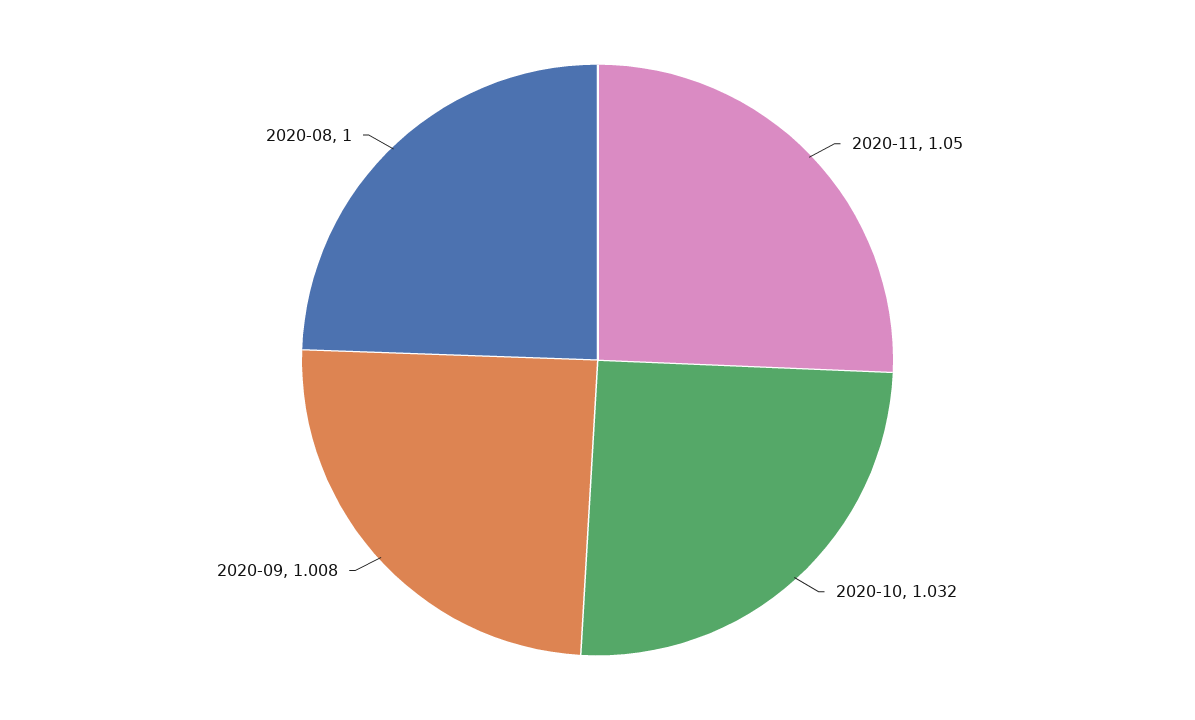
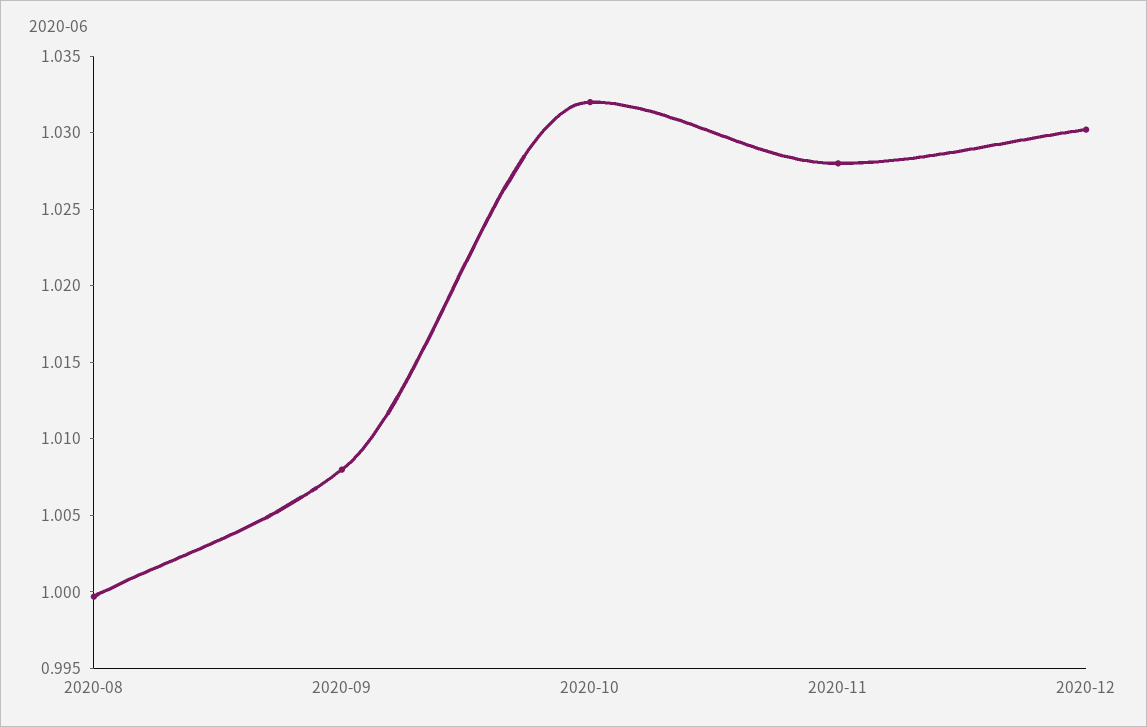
2020-11: 1.05 -> 1.028
2020-12: none -> 1.03

